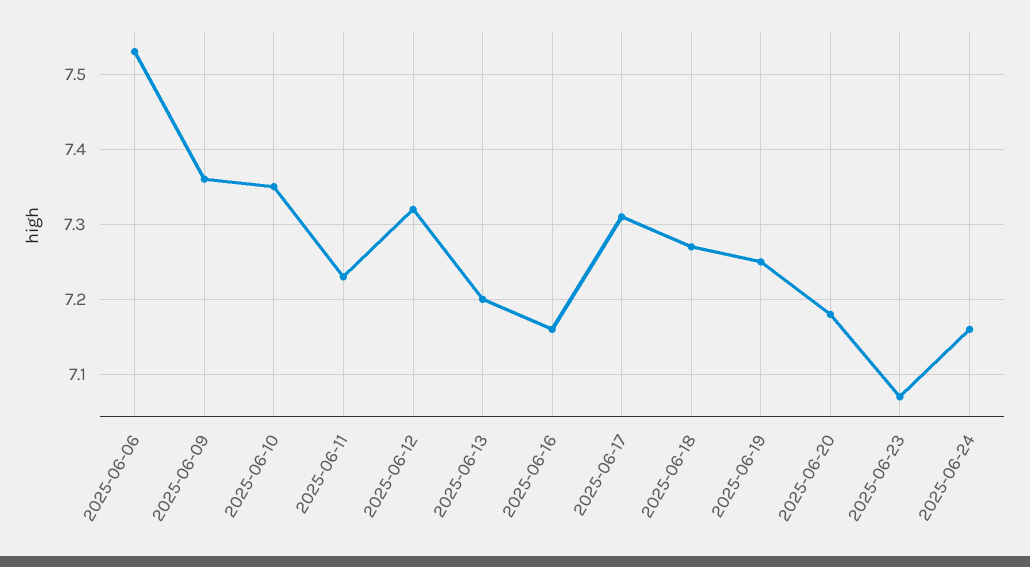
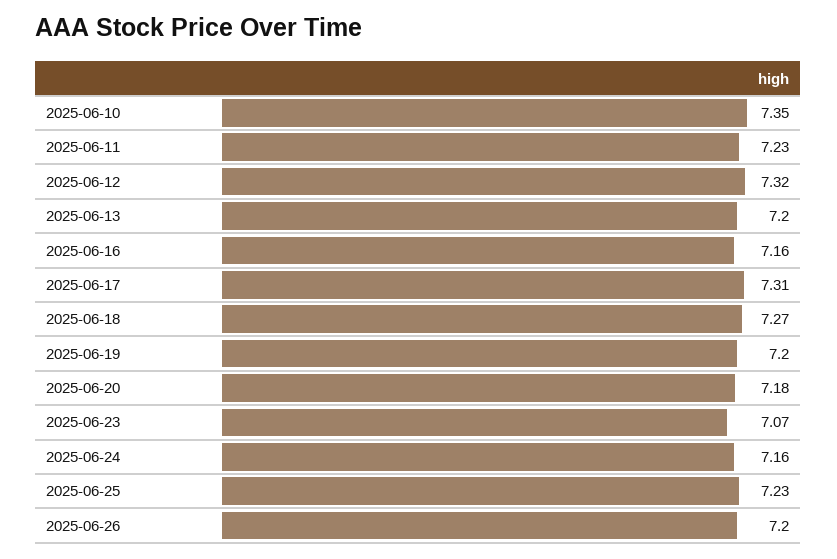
2025-06-06: 7.53 -> none
2025-06-09: 7.36 -> none
2025-06-19: 7.25 -> 7.2
2025-06-25: none -> 7.23
2025-06-26: none -> 7.2

